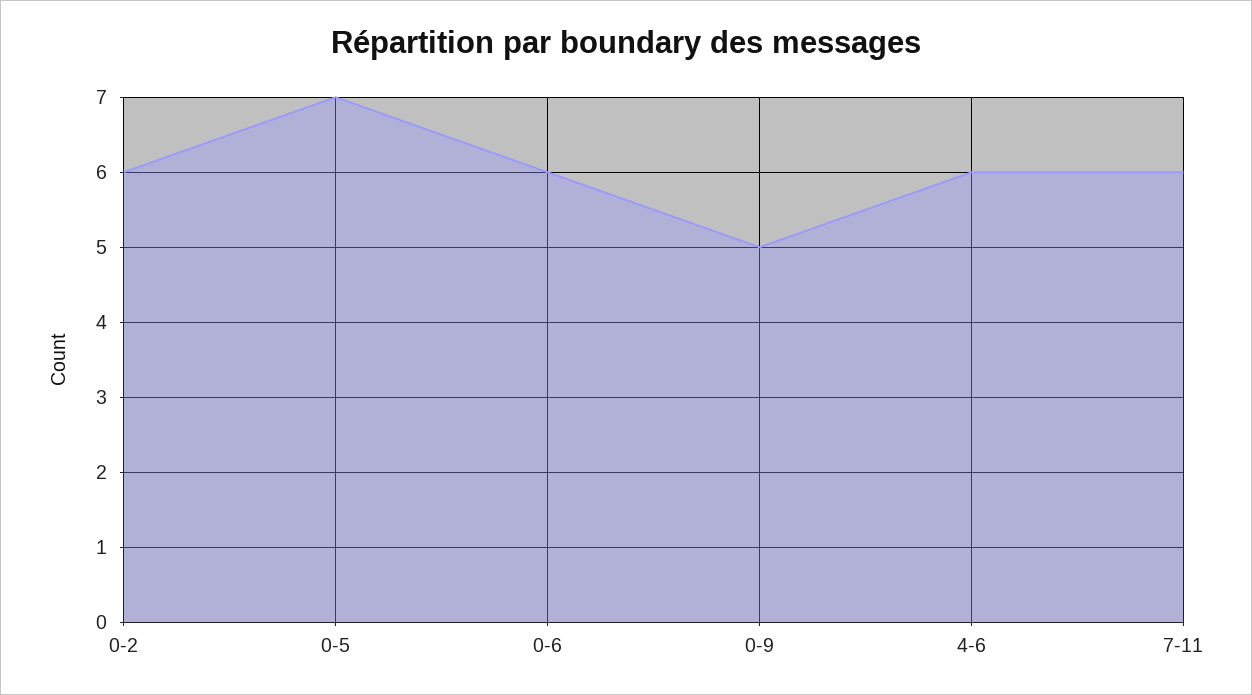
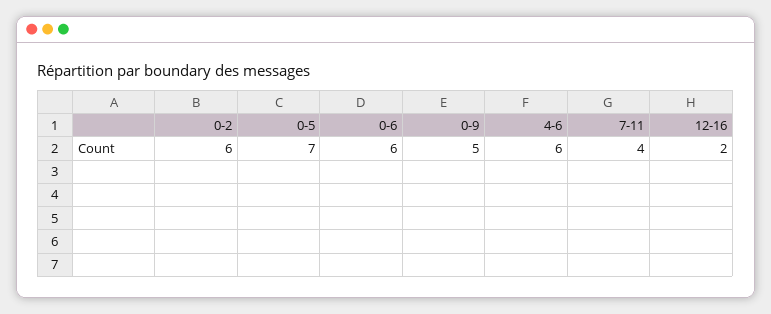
7-11: 6 -> 4
12-16: none -> 2

